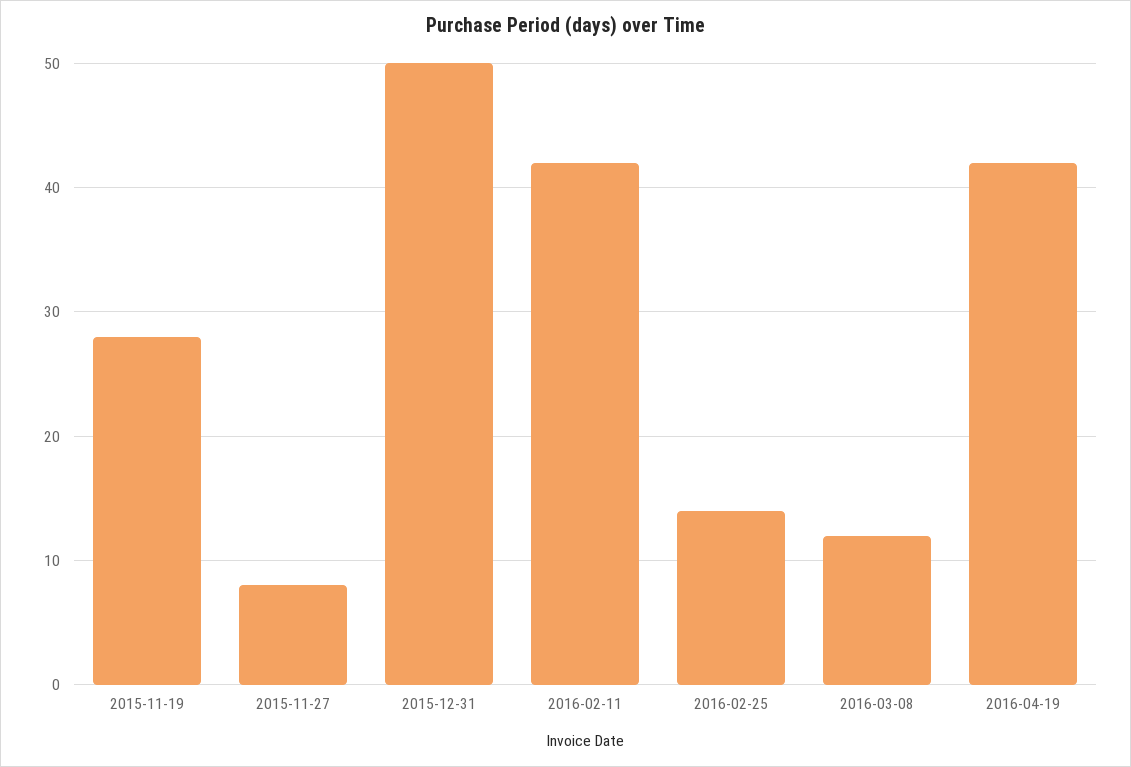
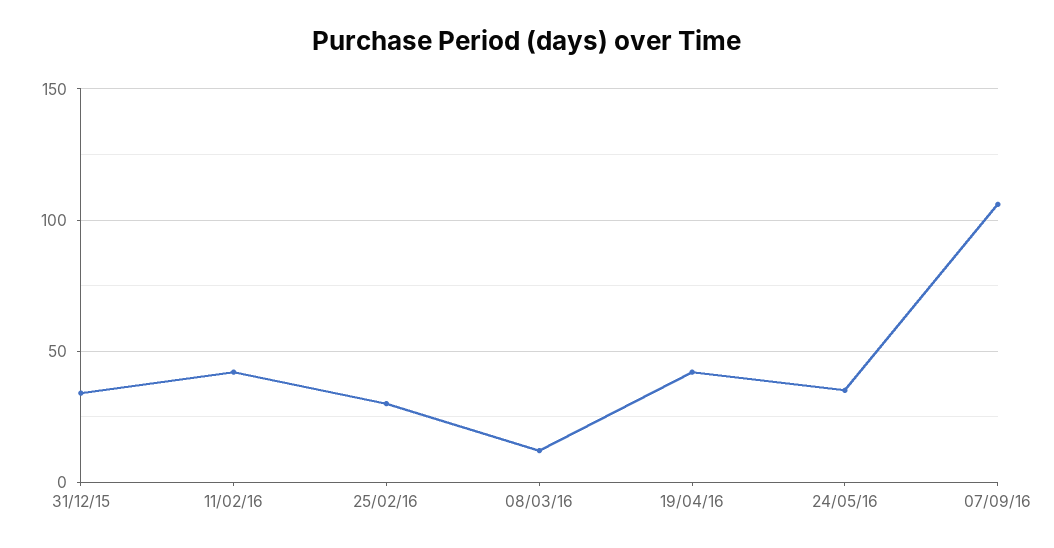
2015-11-19: 28 -> none
2015-11-27: 8 -> none
2015-12-31: 50 -> 35
2016-02-25: 14 -> 30
24/05/16: none -> 35
07/09/16: none -> 105

